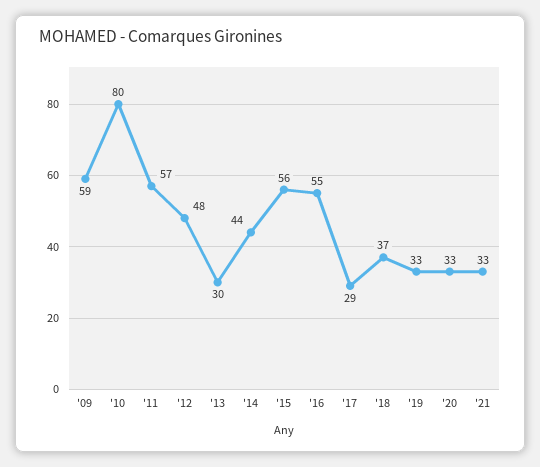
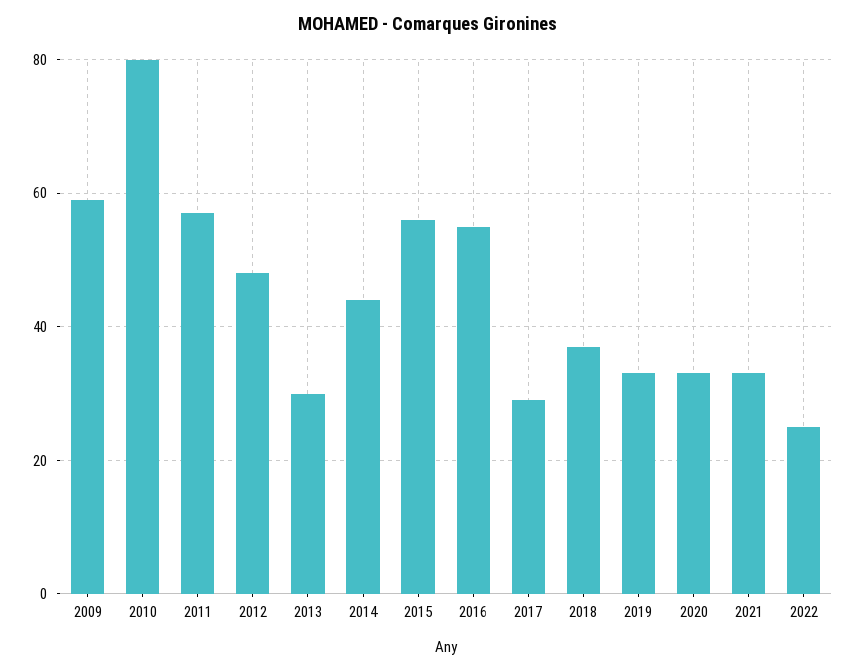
2022: none -> 25

